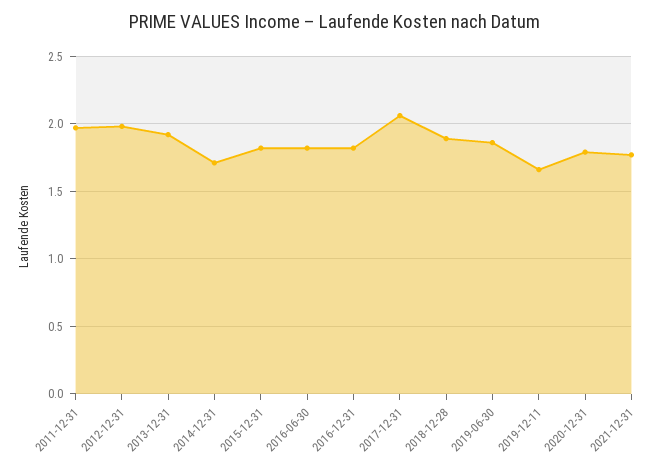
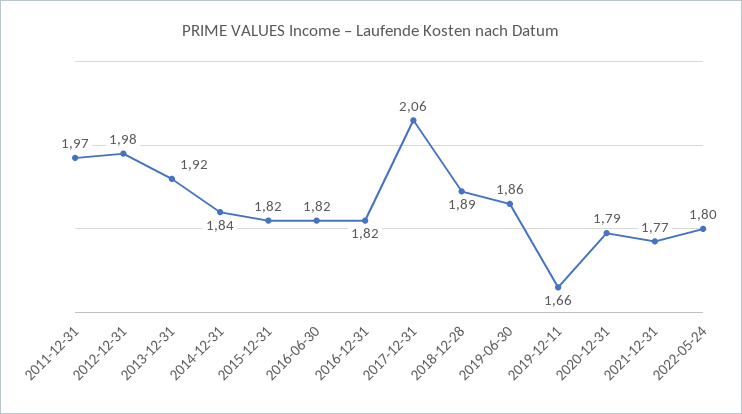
2014-12-31: 1.7 -> 1.84
2022-05-24: none -> 1.8

